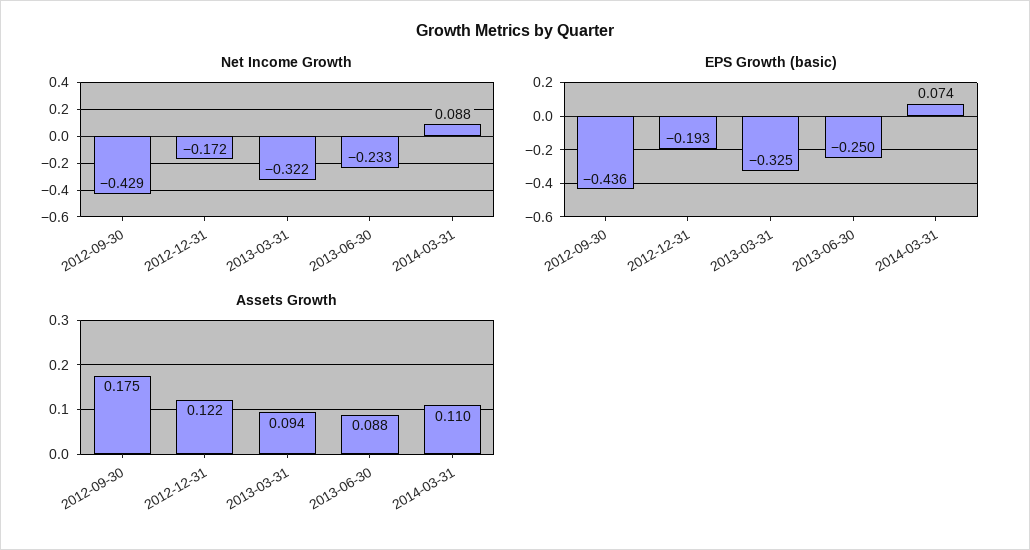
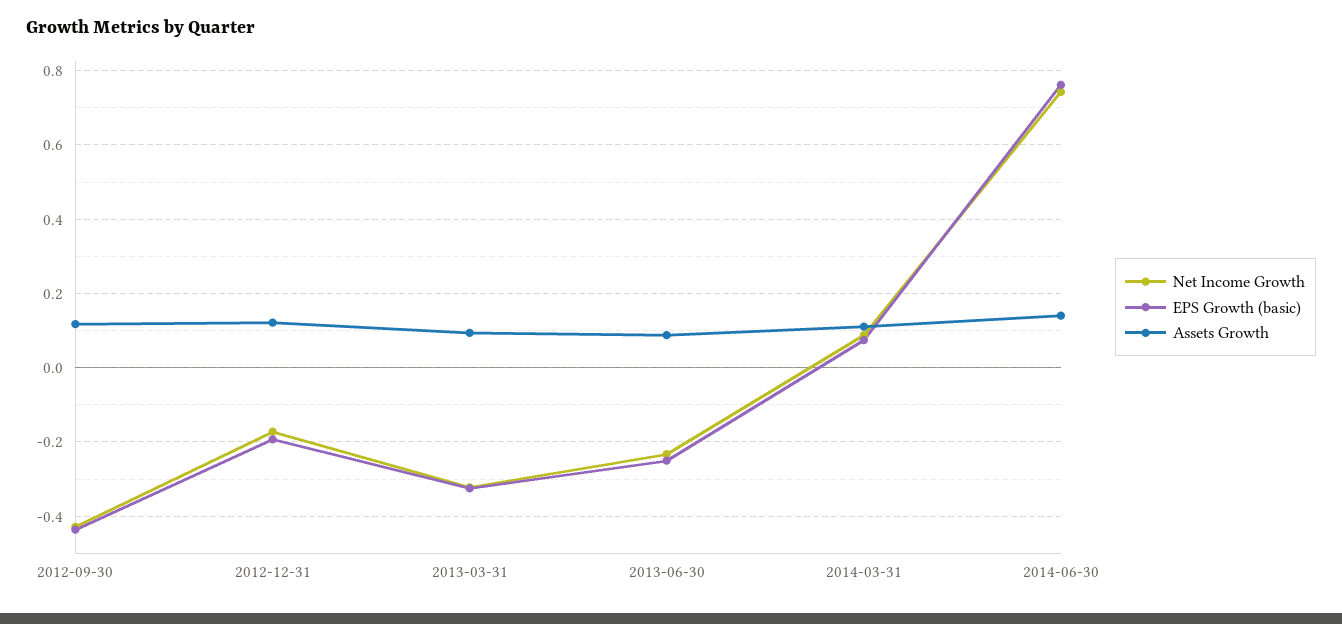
Assets Growth, 2012-09-30: 0.175 -> 0.12
Net Income Growth, 2014-06-30: none -> 0.74
EPS Growth (basic), 2014-06-30: none -> 0.76
Assets Growth, 2014-06-30: none -> 0.14

